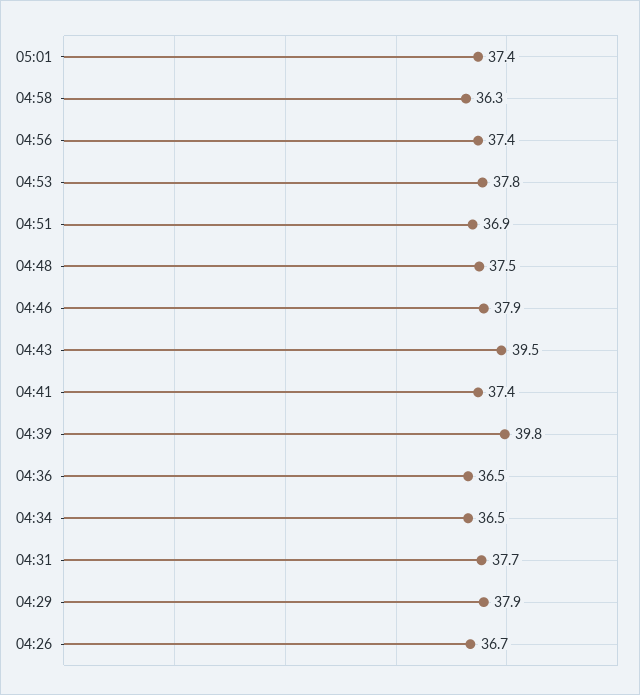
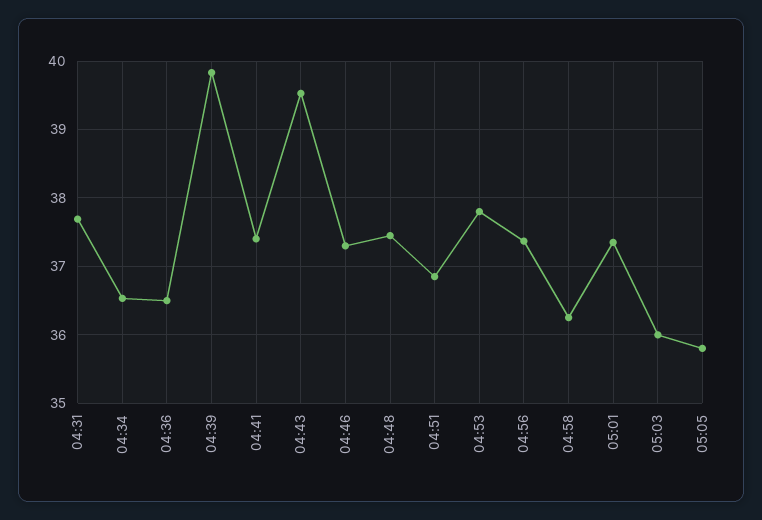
04:46: 37.9 -> 37.3
04:29: 37.9 -> none
04:26: 36.7 -> none
05:03: none -> 36
05:05: none -> 35.8

